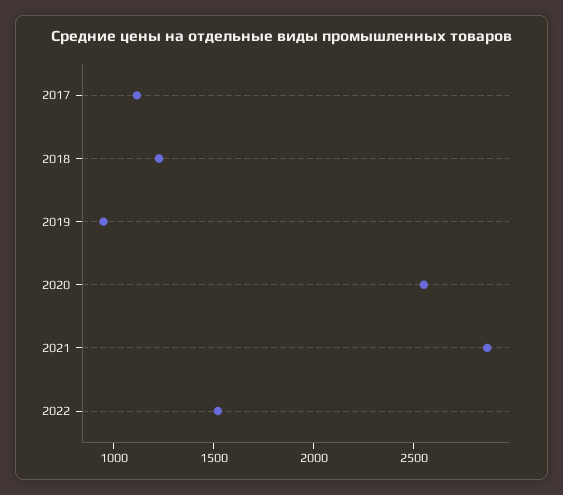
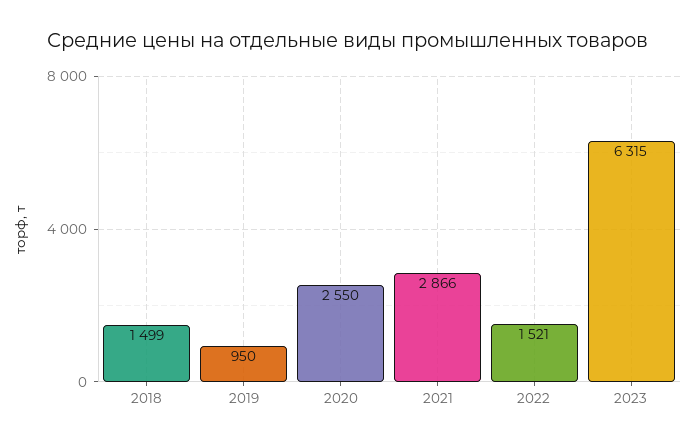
2017: 1100 -> none
2018: 1200 -> 1499
2023: none -> 6315

